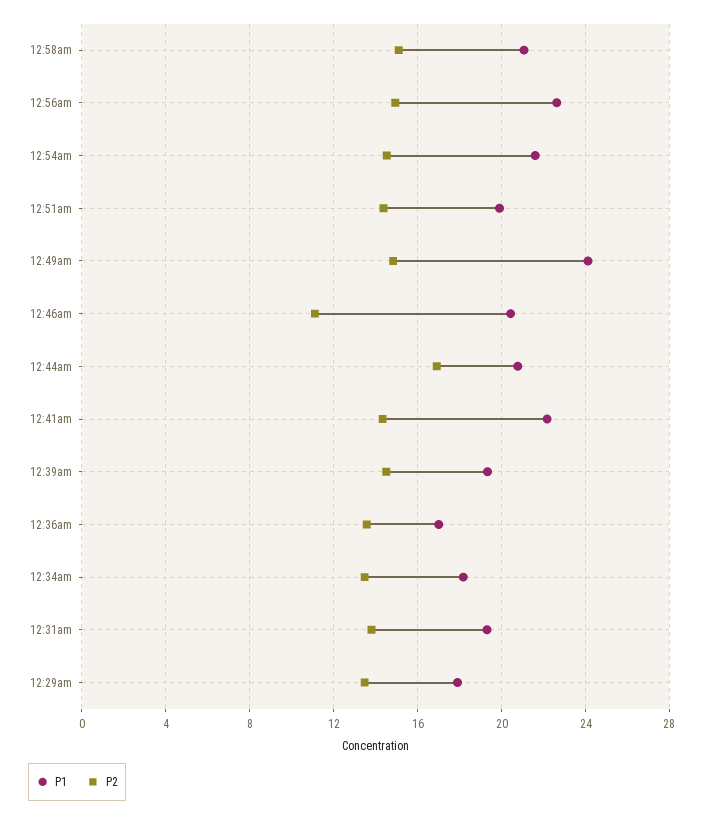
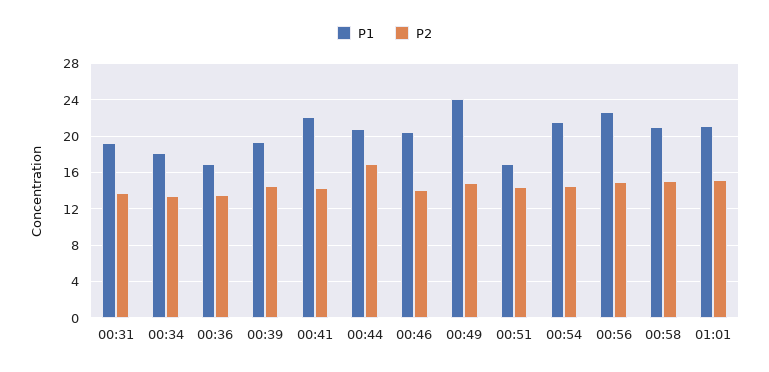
P1, 12:51am: 20 -> 17
P2, 12:46am: 11 -> 14
P1, 12:29am: 18 -> none
P2, 12:29am: 13.5 -> none
P1, 01:01: none -> 21
P2, 01:01: none -> 15

